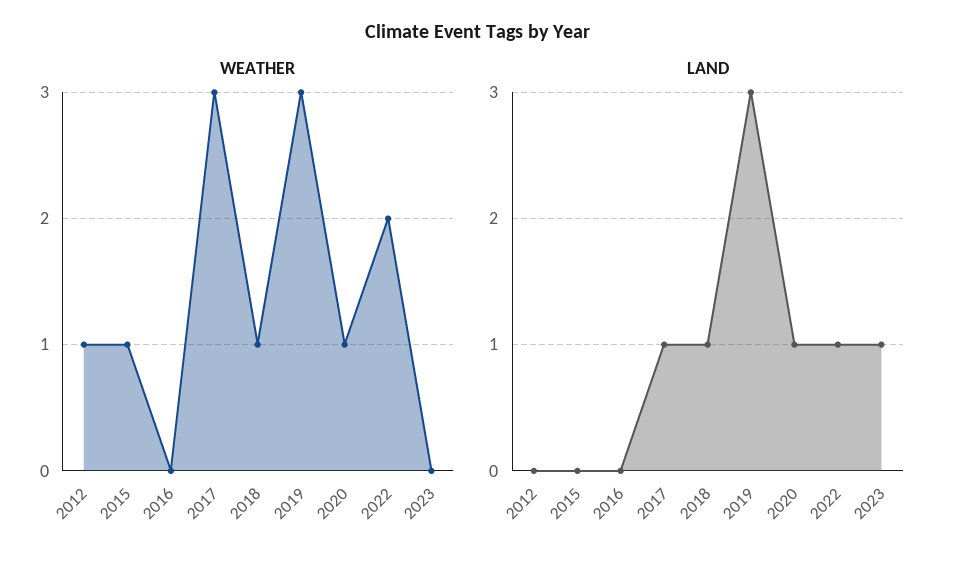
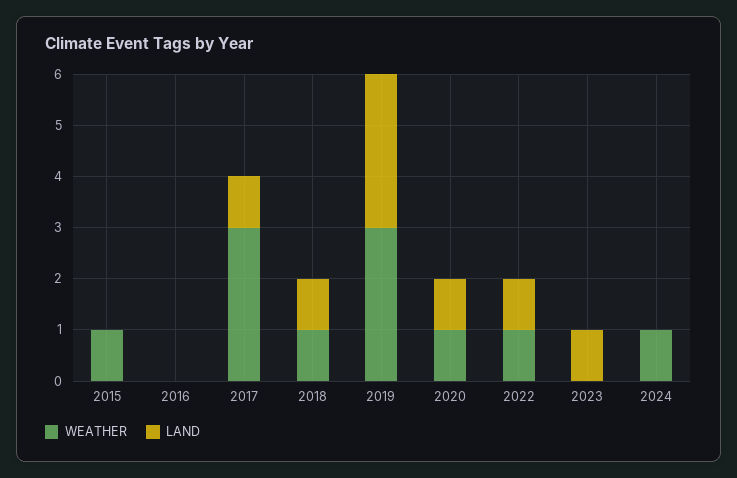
WEATHER, 2012: 1 -> none
WEATHER, 2022: 2 -> 1
LAND, 2012: 0 -> none
WEATHER, 2024: none -> 1
LAND, 2024: none -> 0

